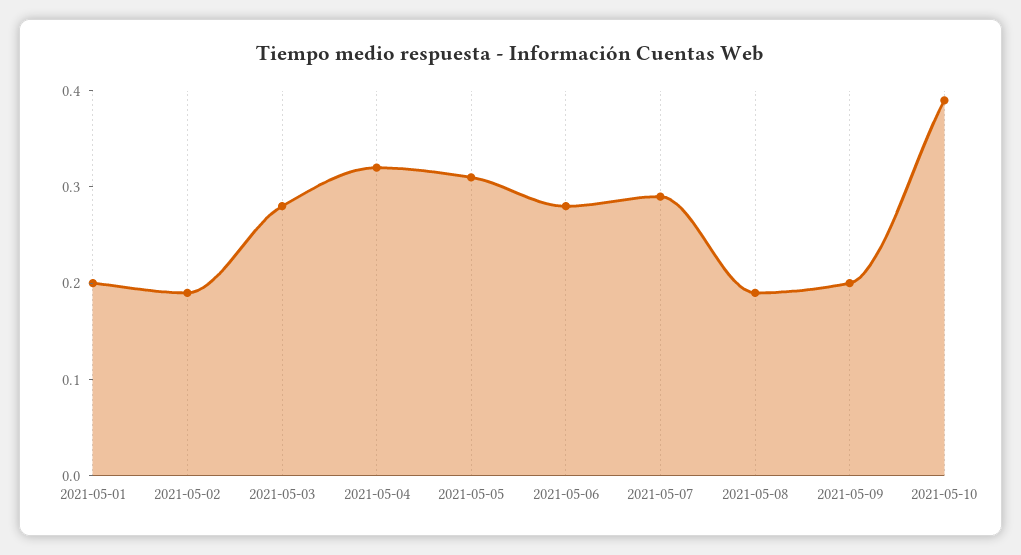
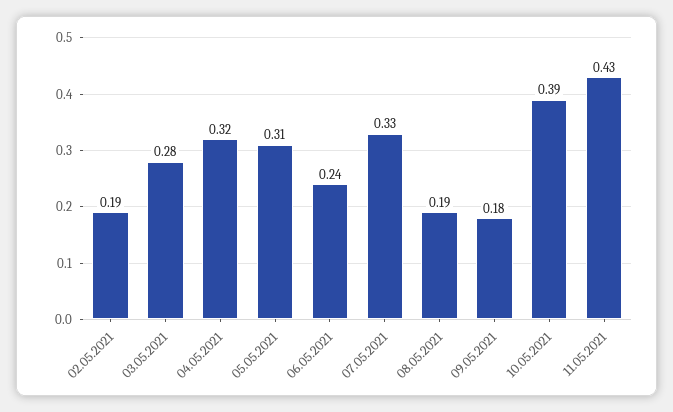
2021-05-01: 0.2 -> none
2021-05-06: 0.28 -> 0.24
2021-05-07: 0.29 -> 0.33
2021-05-09: 0.2 -> 0.18
11.05.2021: none -> 0.43

